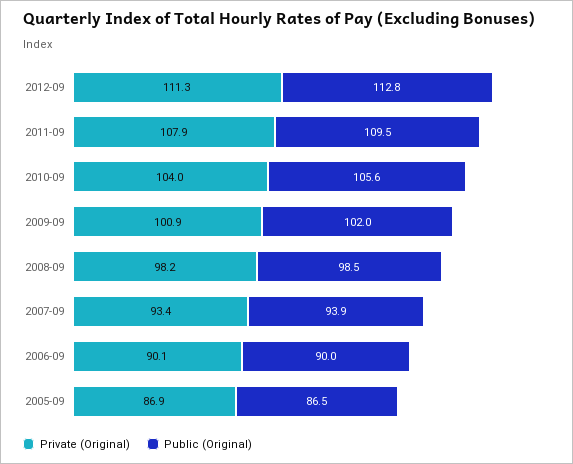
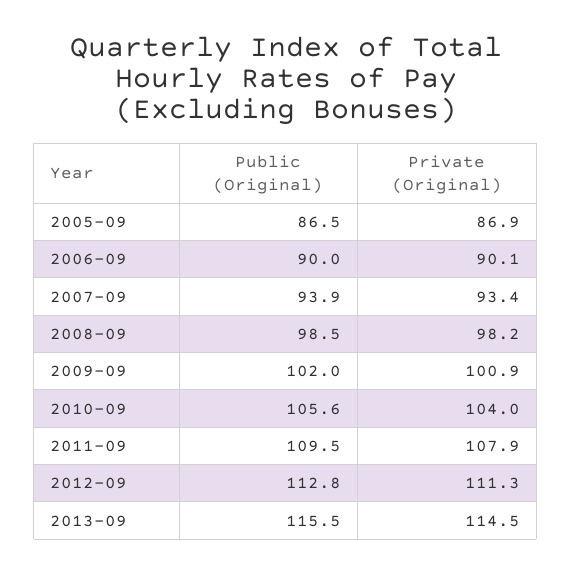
Public (Original), 2013-09: none -> 115.5
Private (Original), 2013-09: none -> 114.5

